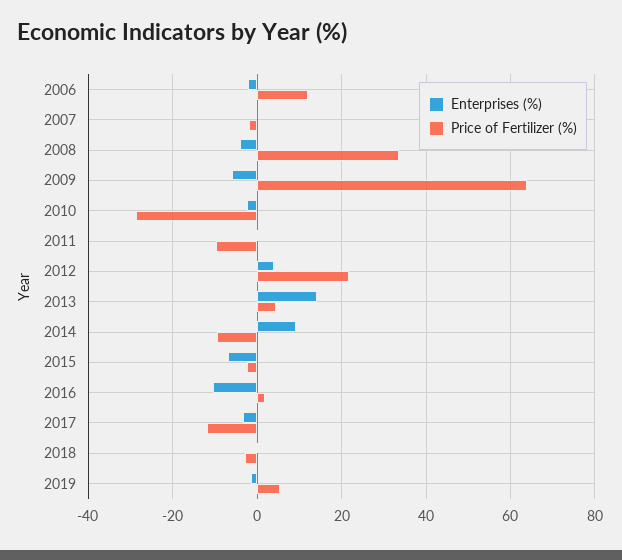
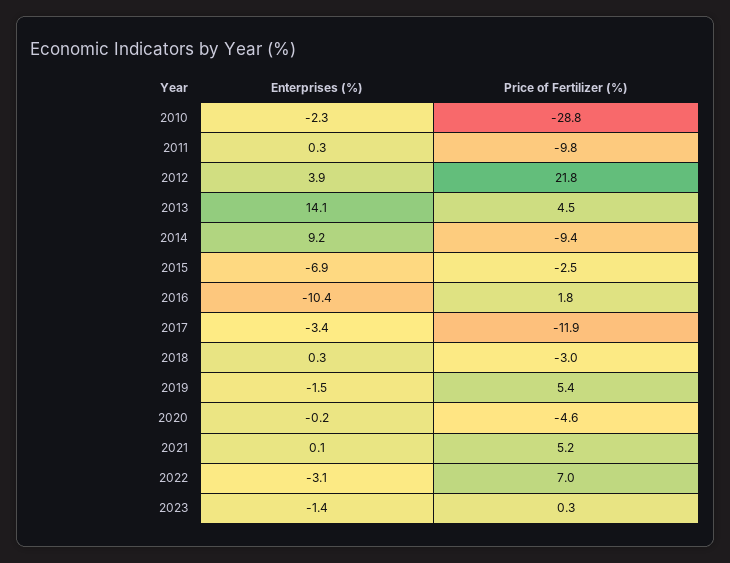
Enterprises (%), 2006: -2 -> none
Price of Fertilizer (%), 2006: 12 -> none
Enterprises (%), 2007: 0 -> none
Price of Fertilizer (%), 2007: -2 -> none
Enterprises (%), 2008: -4 -> none
Price of Fertilizer (%), 2008: 34 -> none
Enterprises (%), 2009: -6 -> none
Price of Fertilizer (%), 2009: 64 -> none
Enterprises (%), 2020: none -> -0.2
Price of Fertilizer (%), 2020: none -> -4.6
Enterprises (%), 2021: none -> 0.1
Price of Fertilizer (%), 2021: none -> 5.2
Enterprises (%), 2022: none -> -3.1
Price of Fertilizer (%), 2022: none -> 7
Enterprises (%), 2023: none -> -1.4
Price of Fertilizer (%), 2023: none -> 0.3

